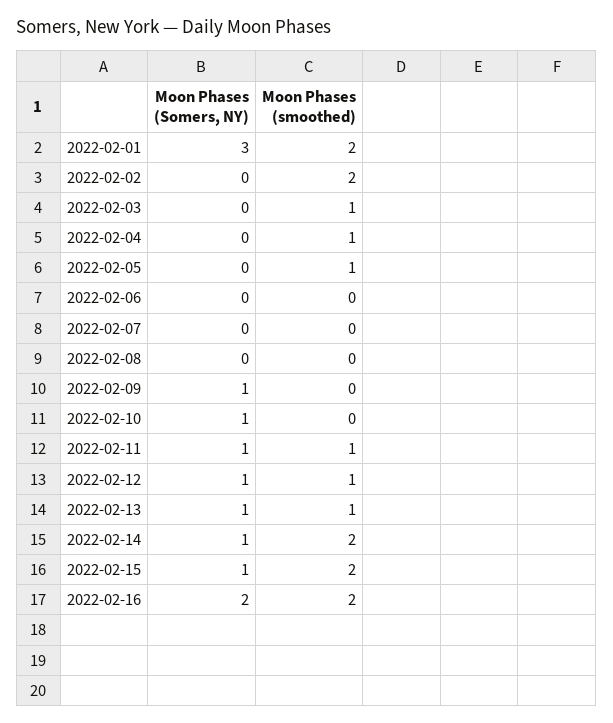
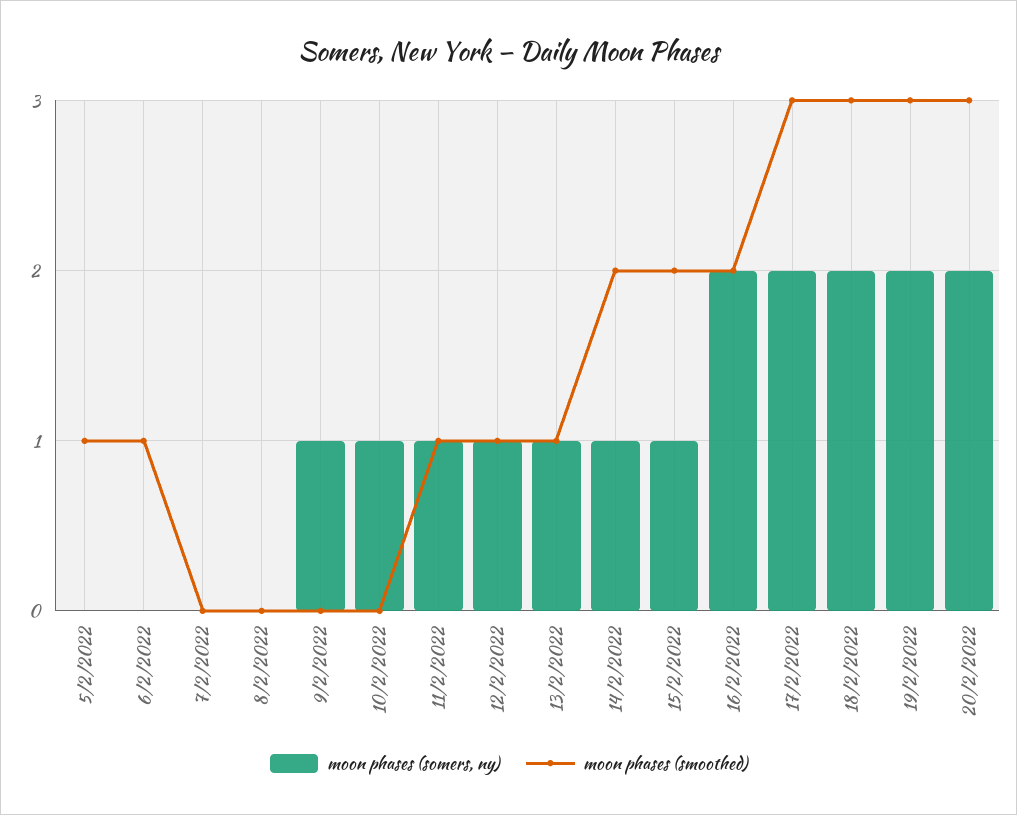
Moon Phases (Somers, NY), 2022-02-01: 3 -> none
Moon Phases (smoothed), 2022-02-01: 2 -> none
Moon Phases (Somers, NY), 2022-02-02: 0 -> none
Moon Phases (smoothed), 2022-02-02: 2 -> none
Moon Phases (Somers, NY), 2022-02-03: 0 -> none
Moon Phases (smoothed), 2022-02-03: 1 -> none
Moon Phases (Somers, NY), 2022-02-04: 0 -> none
Moon Phases (smoothed), 2022-02-04: 1 -> none
Moon Phases (smoothed), 2022-02-06: 0 -> 1
Moon Phases (Somers, NY), 17/2/2022: none -> 2
Moon Phases (smoothed), 17/2/2022: none -> 3
Moon Phases (Somers, NY), 18/2/2022: none -> 2
Moon Phases (smoothed), 18/2/2022: none -> 3
Moon Phases (Somers, NY), 19/2/2022: none -> 2
Moon Phases (smoothed), 19/2/2022: none -> 3
Moon Phases (Somers, NY), 20/2/2022: none -> 2
Moon Phases (smoothed), 20/2/2022: none -> 3

